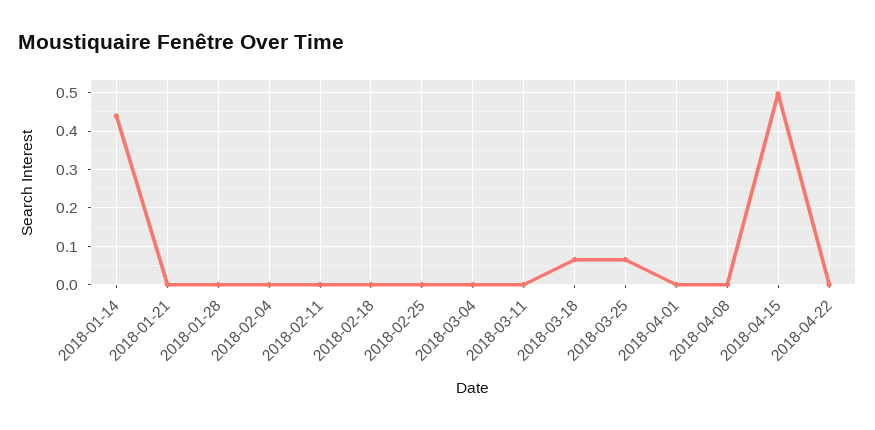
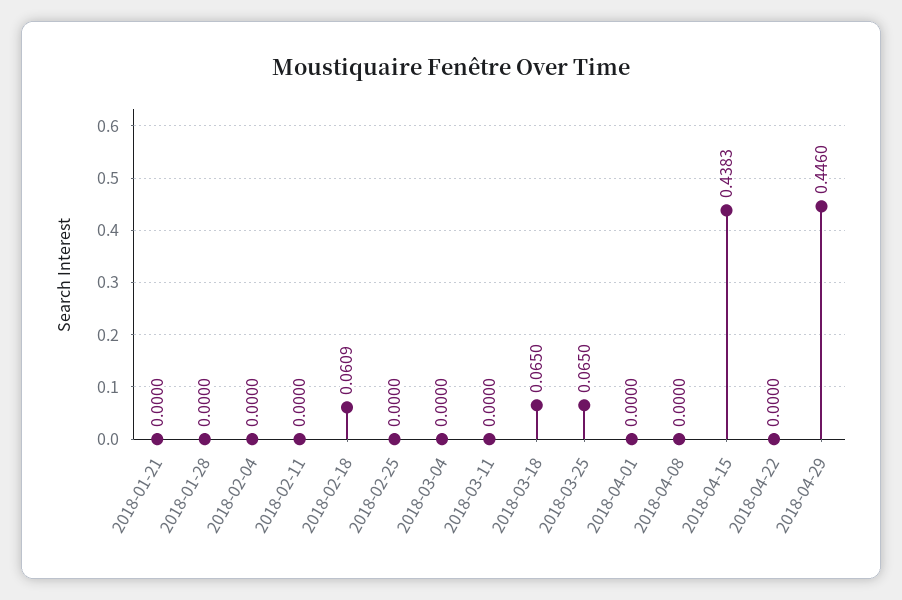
2018-01-14: 0.44 -> none
2018-02-18: 0 -> 0.0609
2018-04-15: 0.5 -> 0.4383
2018-04-29: none -> 0.446

